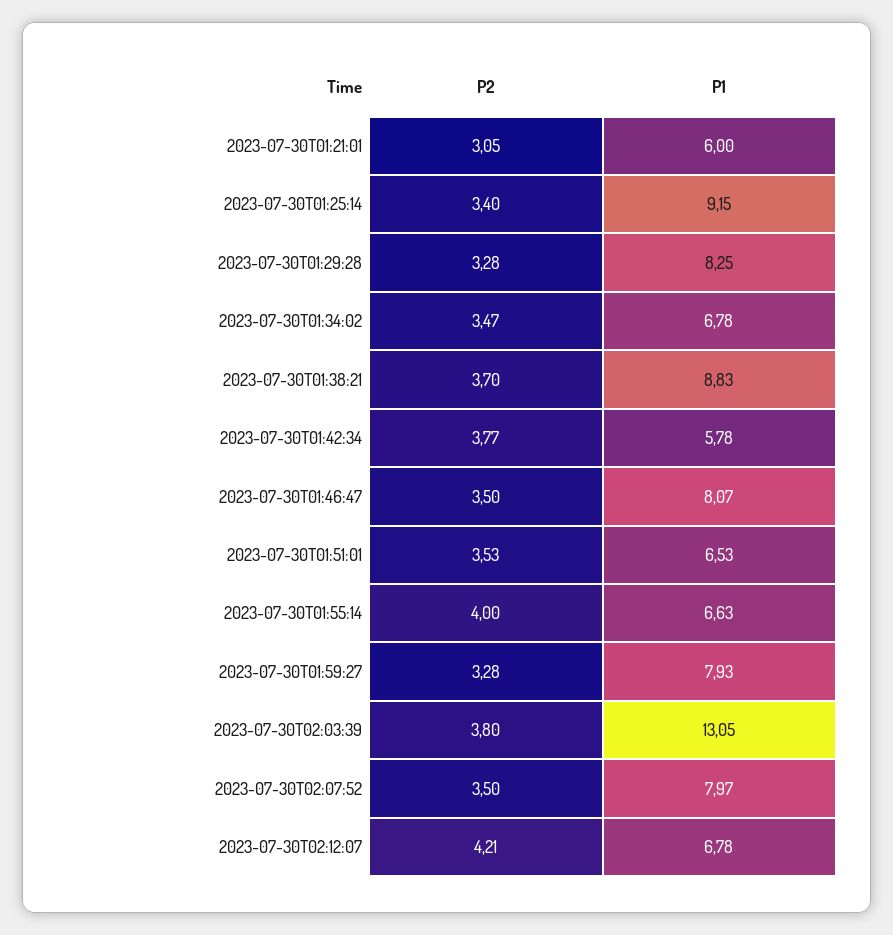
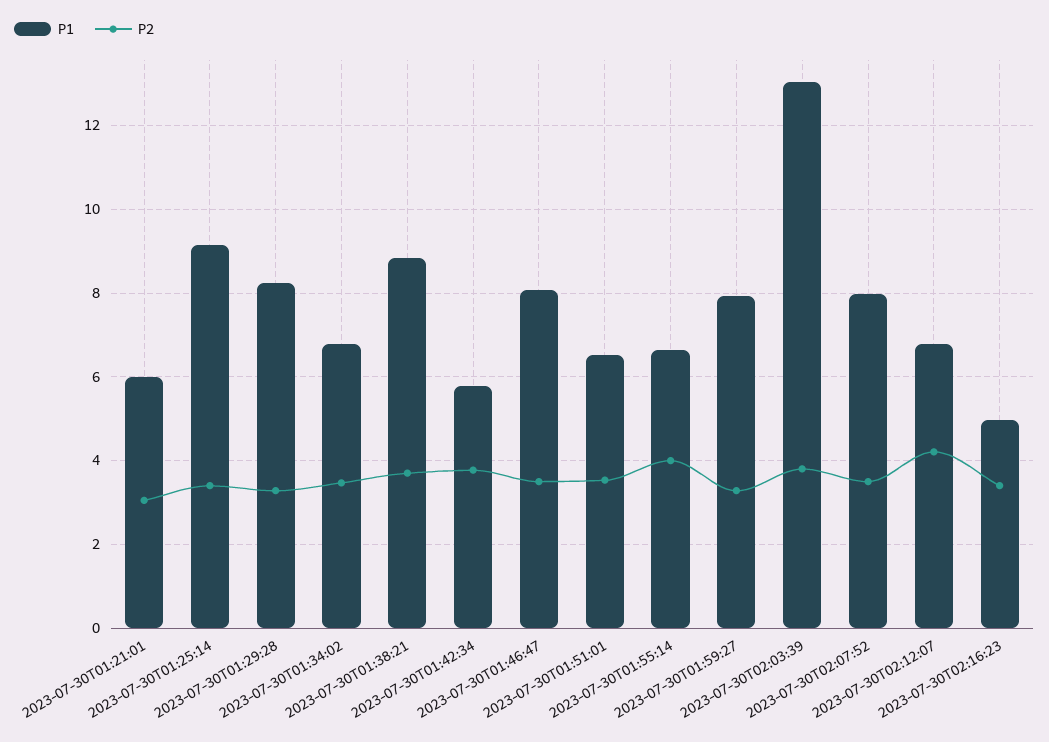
P1, 2023-07-30T02:16:23: none -> 5
P2, 2023-07-30T02:16:23: none -> 3.4

